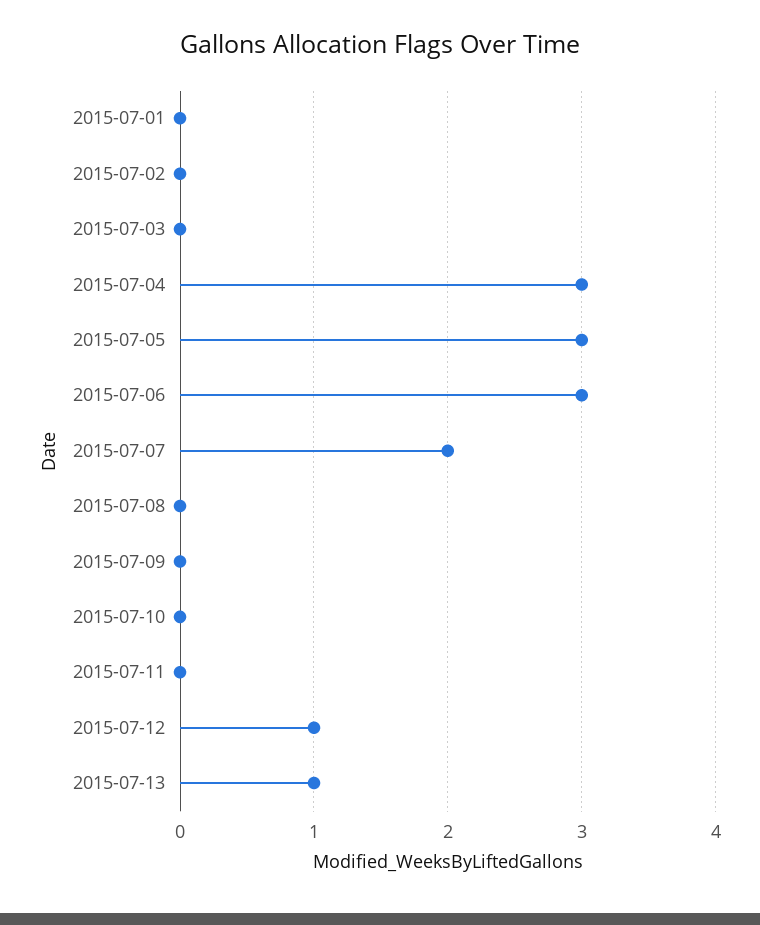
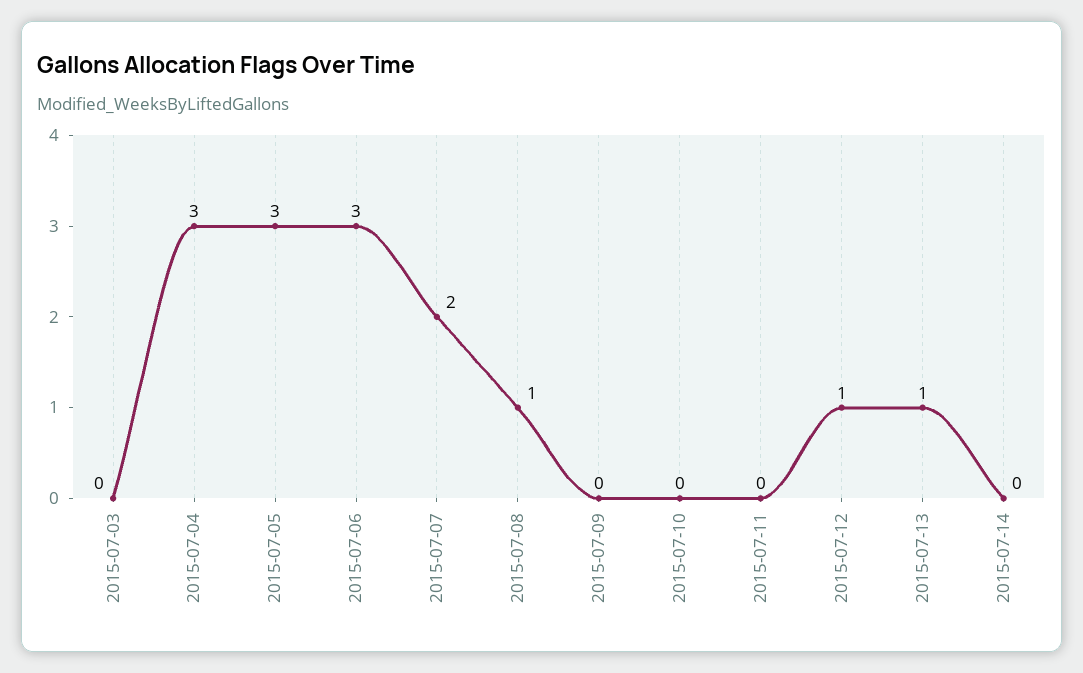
2015-07-01: 0 -> none
2015-07-02: 0 -> none
2015-07-08: 0 -> 1
2015-07-14: none -> 0

